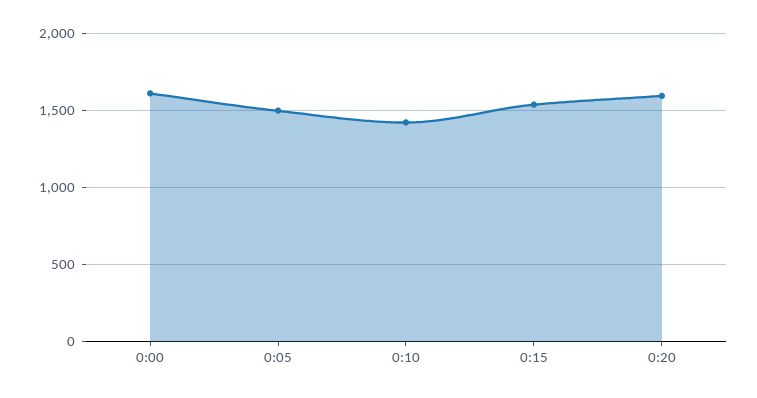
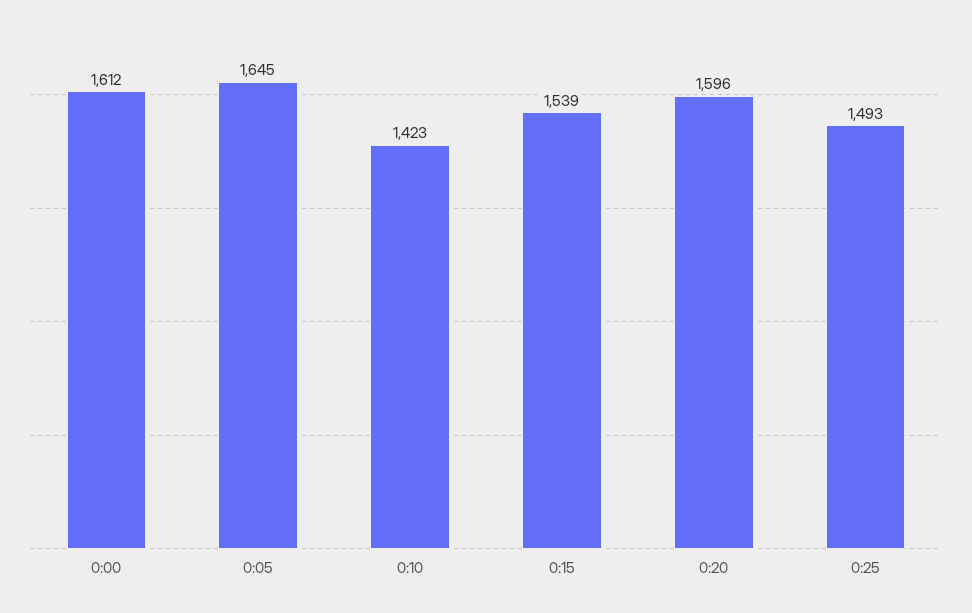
0:05: 1500 -> 1645
0:25: none -> 1493

